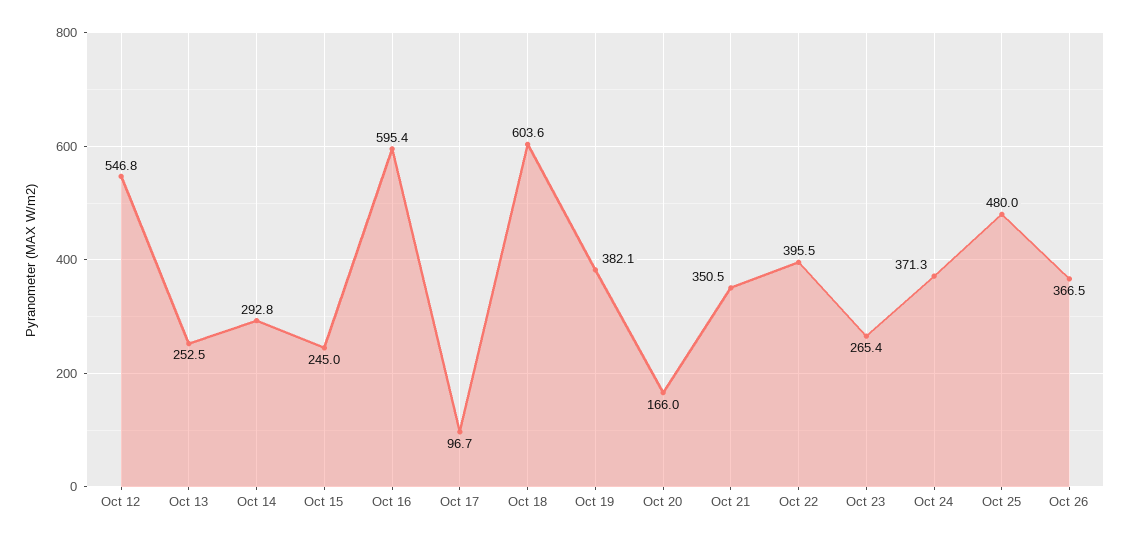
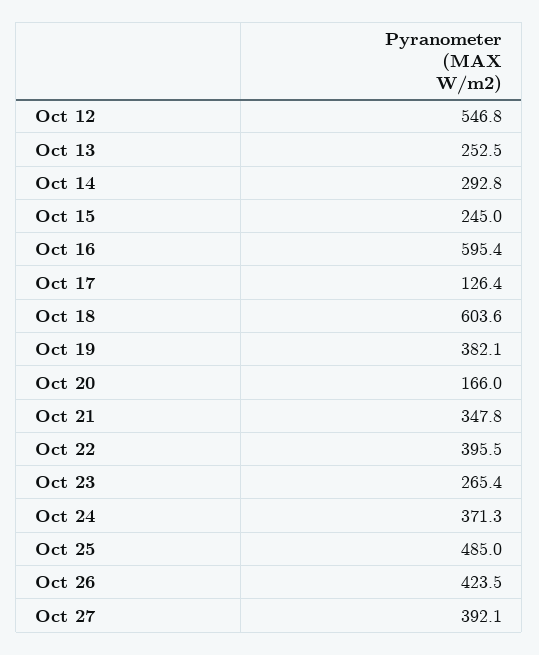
Oct 17: 96.7 -> 126.4
Oct 21: 350.5 -> 347.8
Oct 25: 480 -> 485
Oct 26: 366.5 -> 423.5
Oct 27: none -> 392.1

